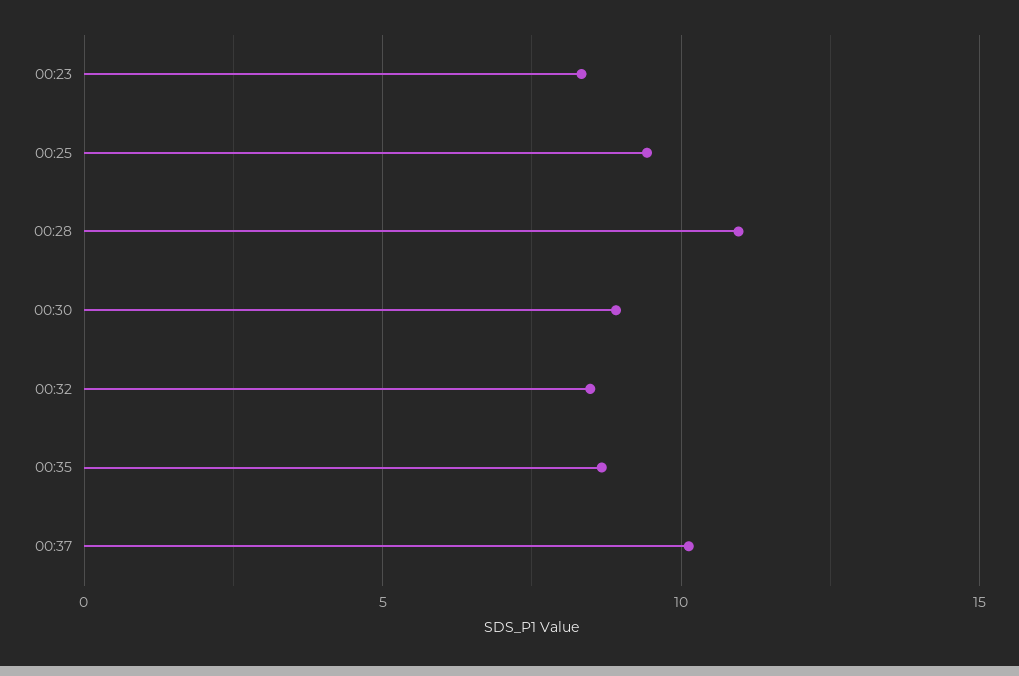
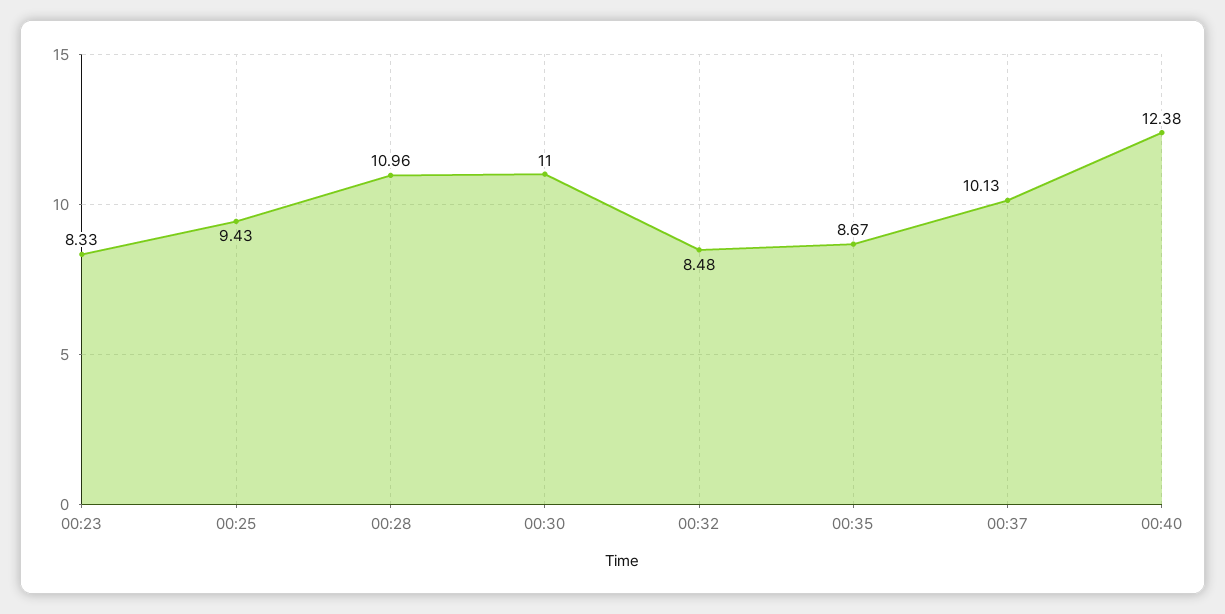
00:30: 9 -> 11
00:40: none -> 12.38

